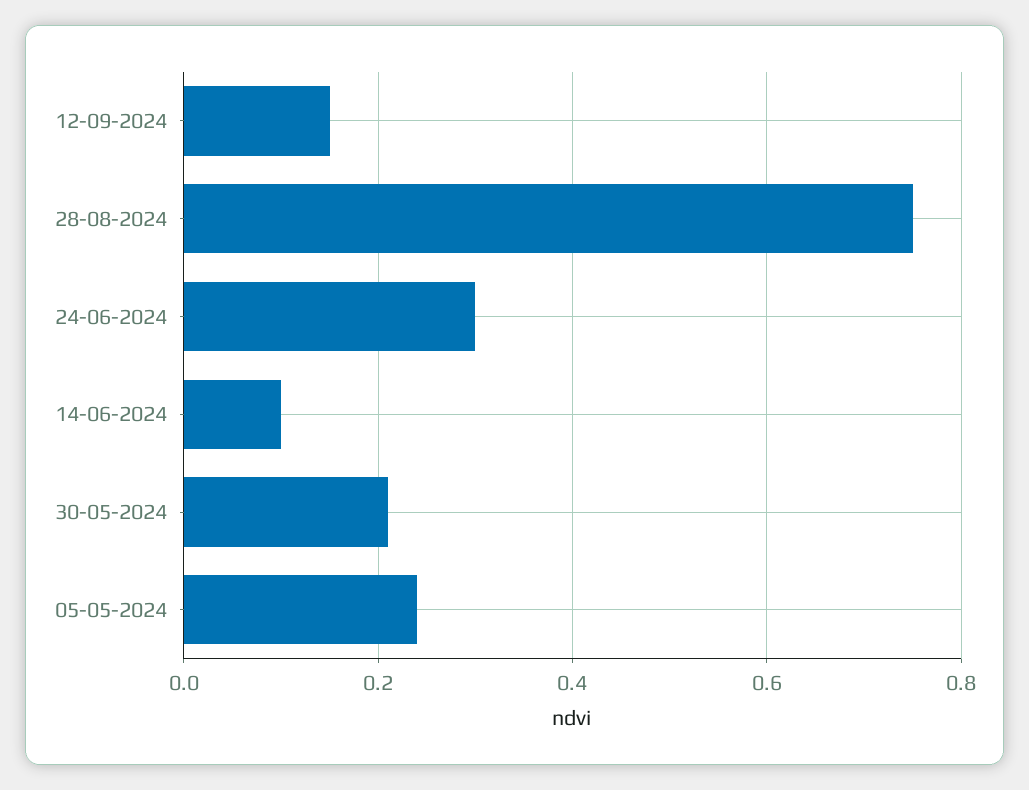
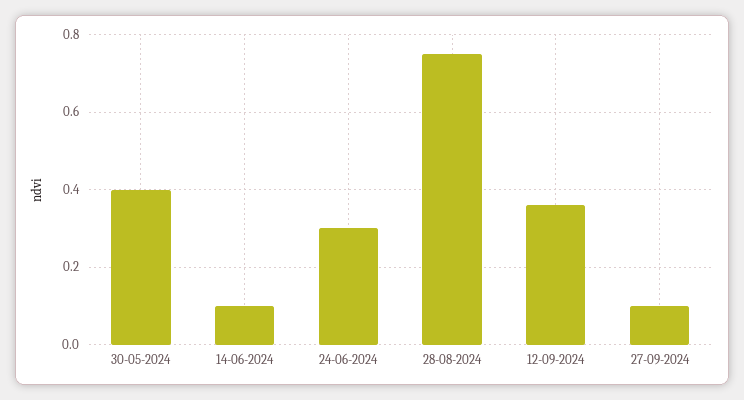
12-09-2024: 0.15 -> 0.35
30-05-2024: 0.2 -> 0.4
05-05-2024: 0.25 -> none
27-09-2024: none -> 0.1

